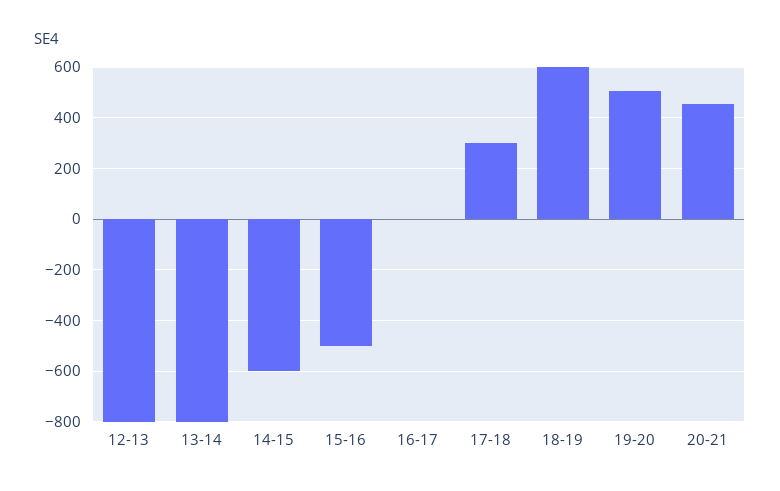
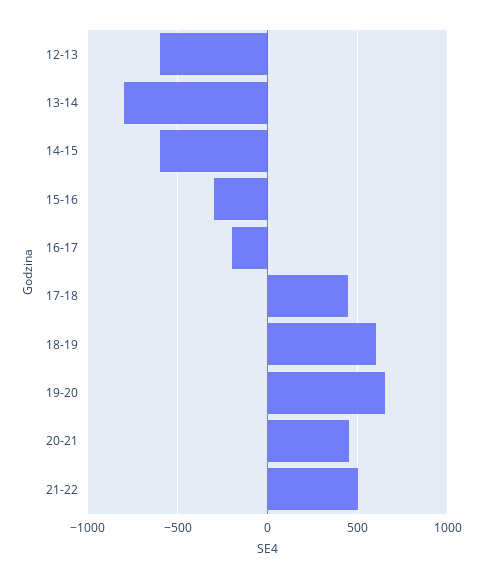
12-13: -800 -> -600
15-16: -500 -> -300
16-17: 0 -> -200
17-18: 300 -> 450
19-20: 500 -> 650
21-22: none -> 500

